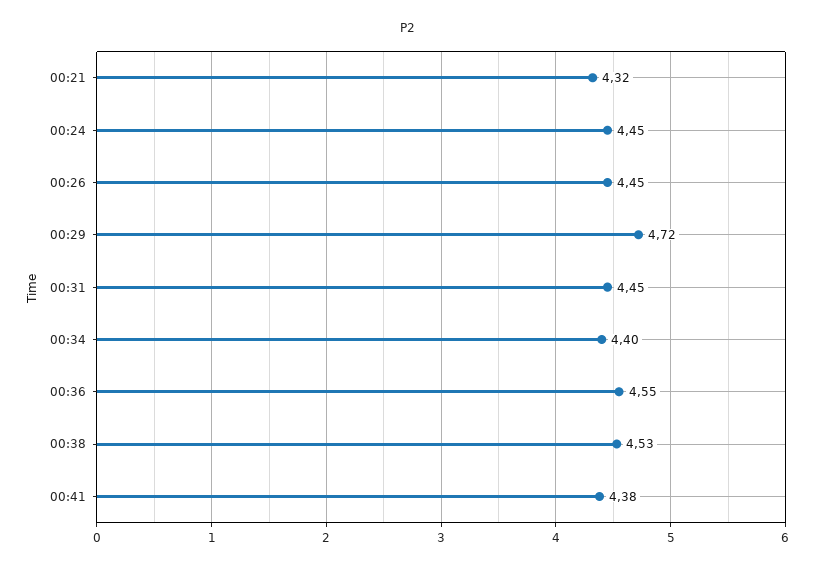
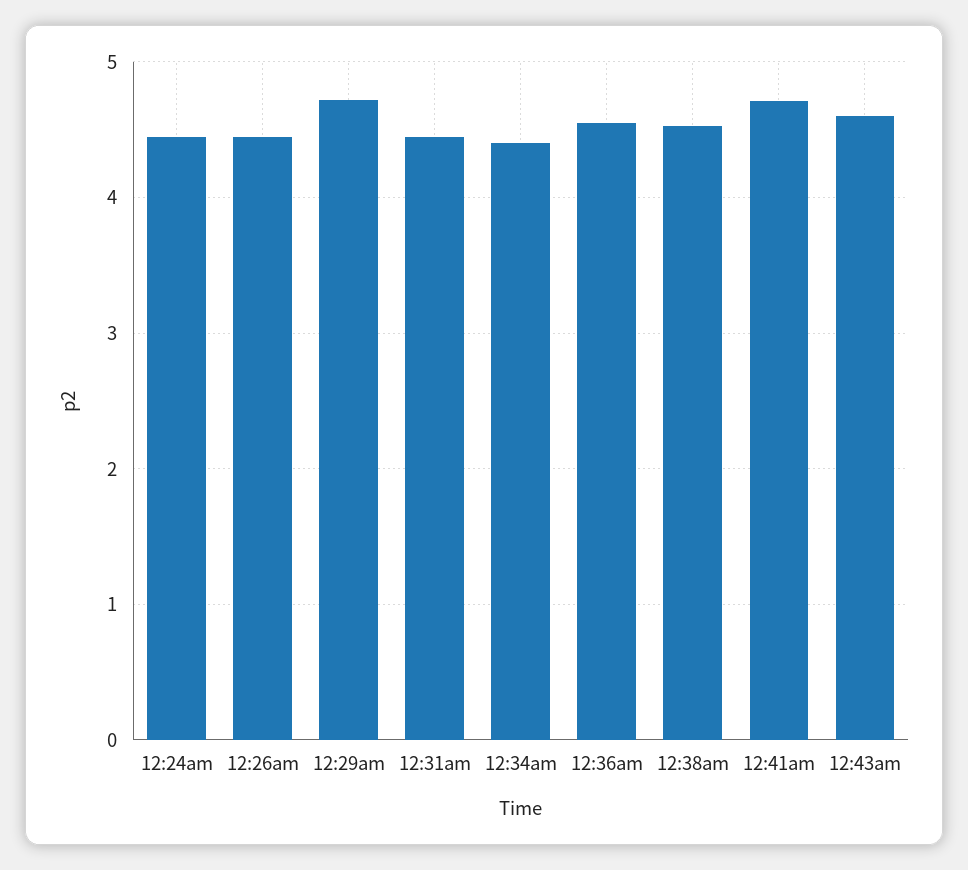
00:21: 4.32 -> none
00:41: 4.38 -> 4.7
12:43am: none -> 4.6

